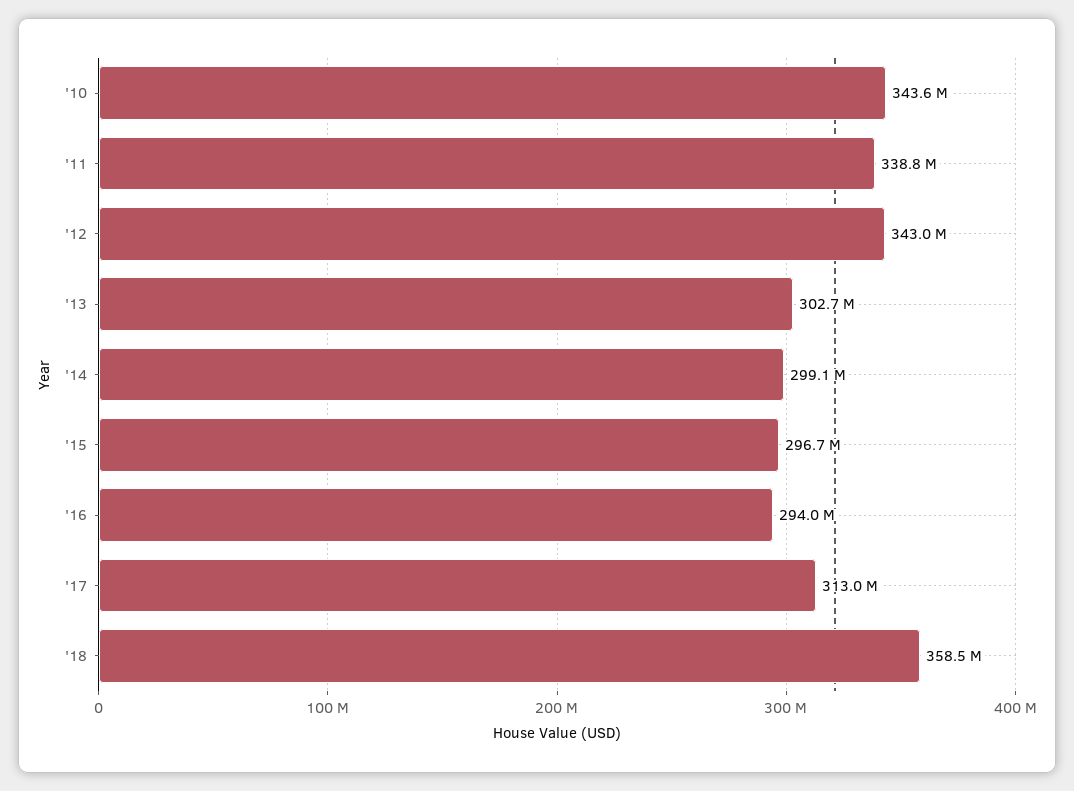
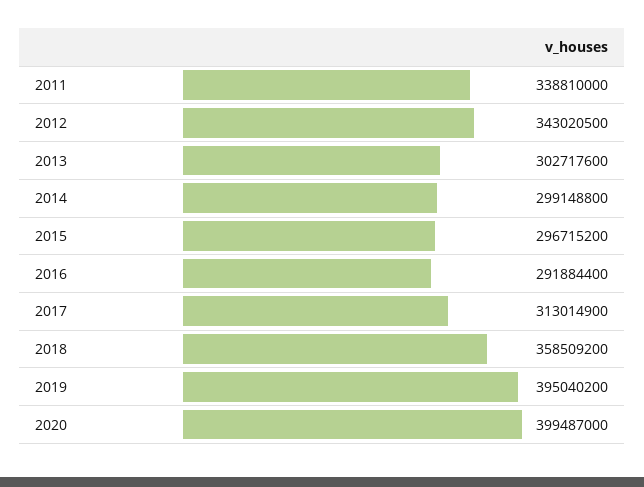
'10: 343600000 -> none
'16: 294000000 -> 291884400
2019: none -> 395040200
2020: none -> 399487000

